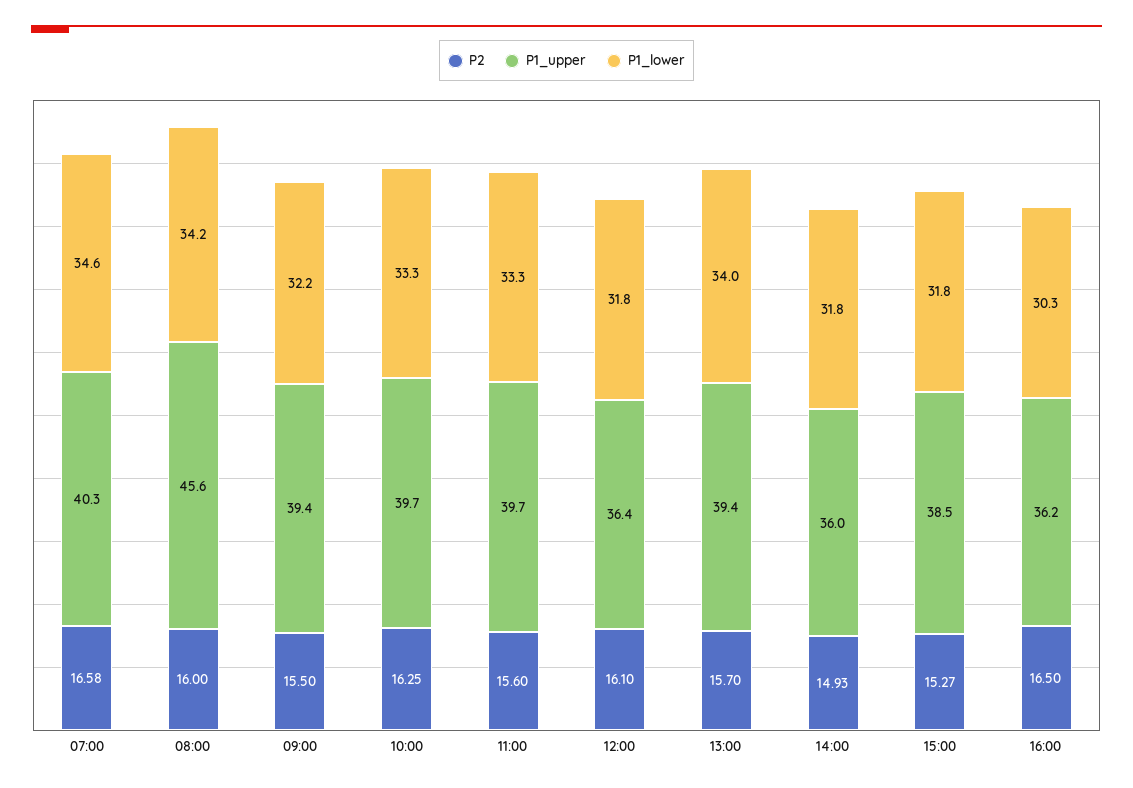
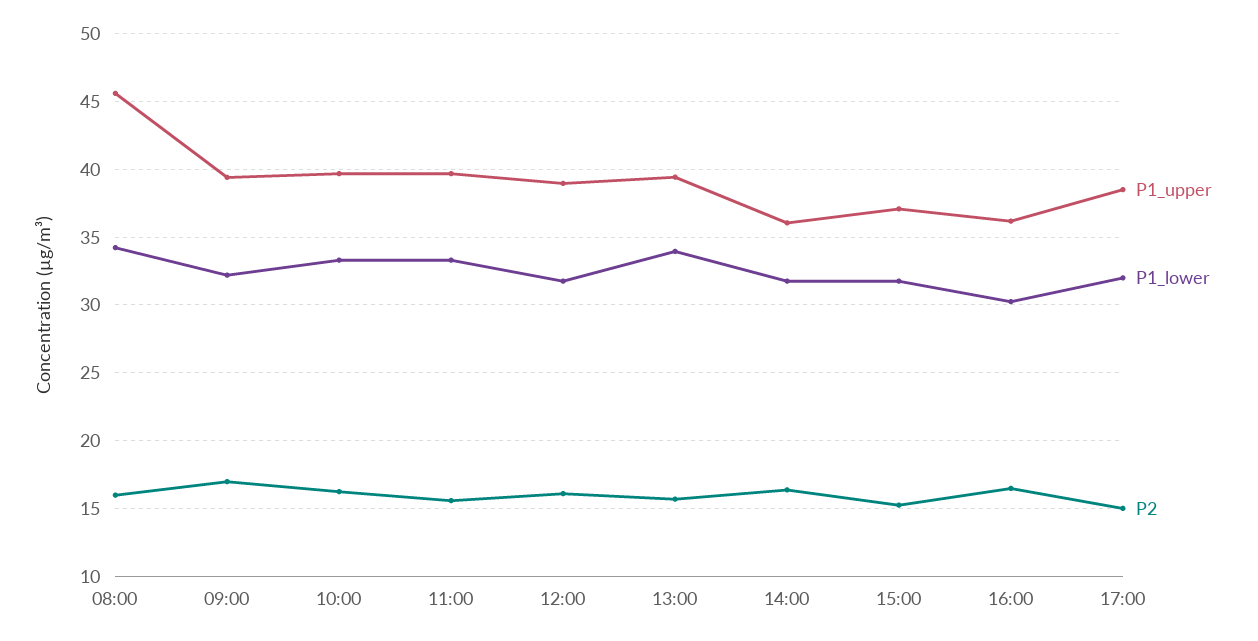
P2, 07:00: 16.58 -> none
P1_upper, 07:00: 40.3 -> none
P1_lower, 07:00: 34.6 -> none
P2, 09:00: 15.5 -> 17
P1_upper, 12:00: 36.4 -> 39
P2, 14:00: 14.93 -> 16.5
P1_upper, 15:00: 38.5 -> 37
P1_upper, 17:00: none -> 38.5
P1_lower, 17:00: none -> 32
P2, 17:00: none -> 15

